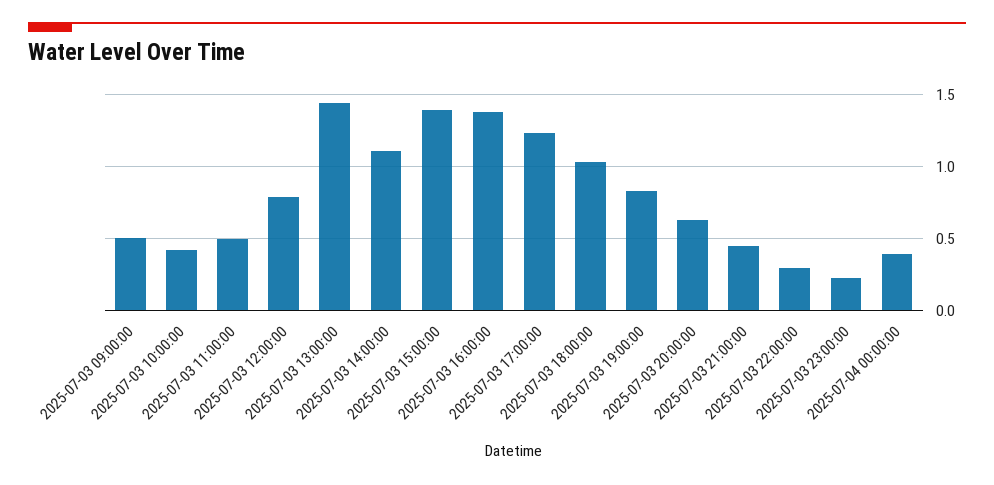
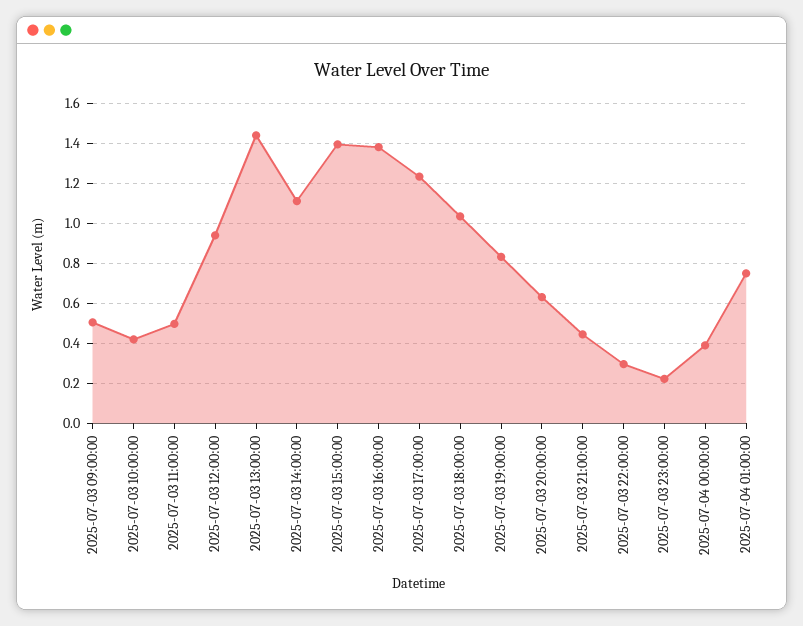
2025-07-03 12:00:00: 0.8 -> 0.95
2025-07-04 01:00:00: none -> 0.75

